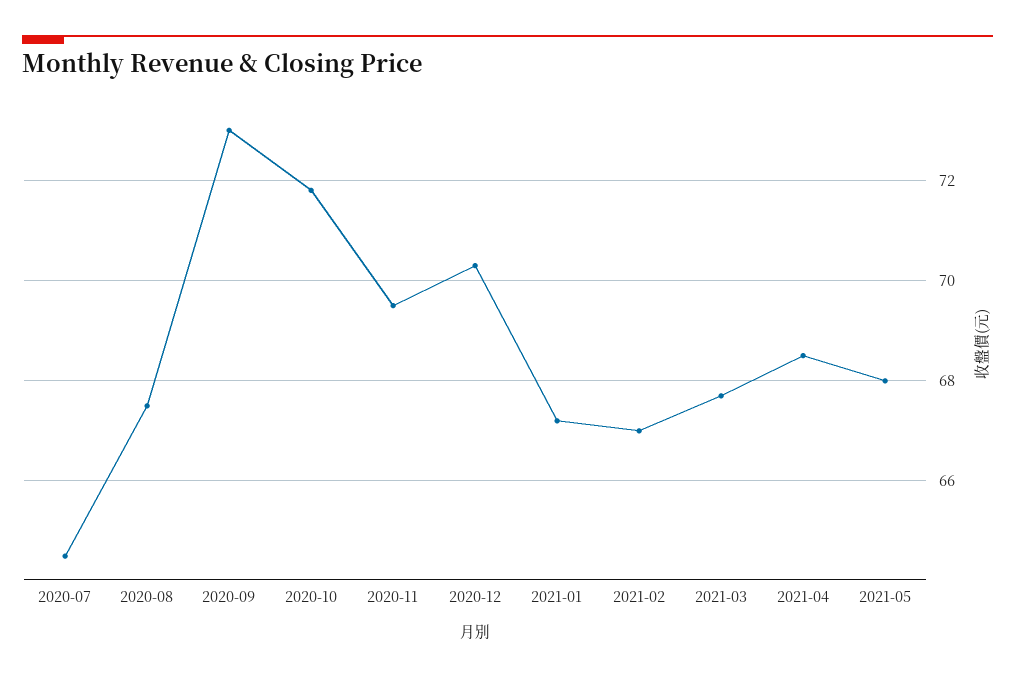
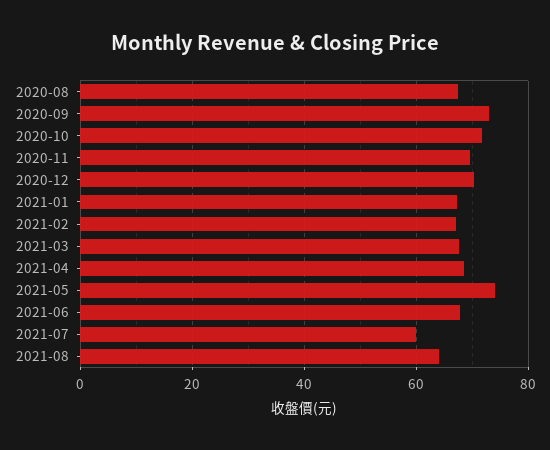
2020-07: 64.5 -> none
2021-05: 68 -> 74
2021-06: none -> 68
2021-07: none -> 60
2021-08: none -> 64

